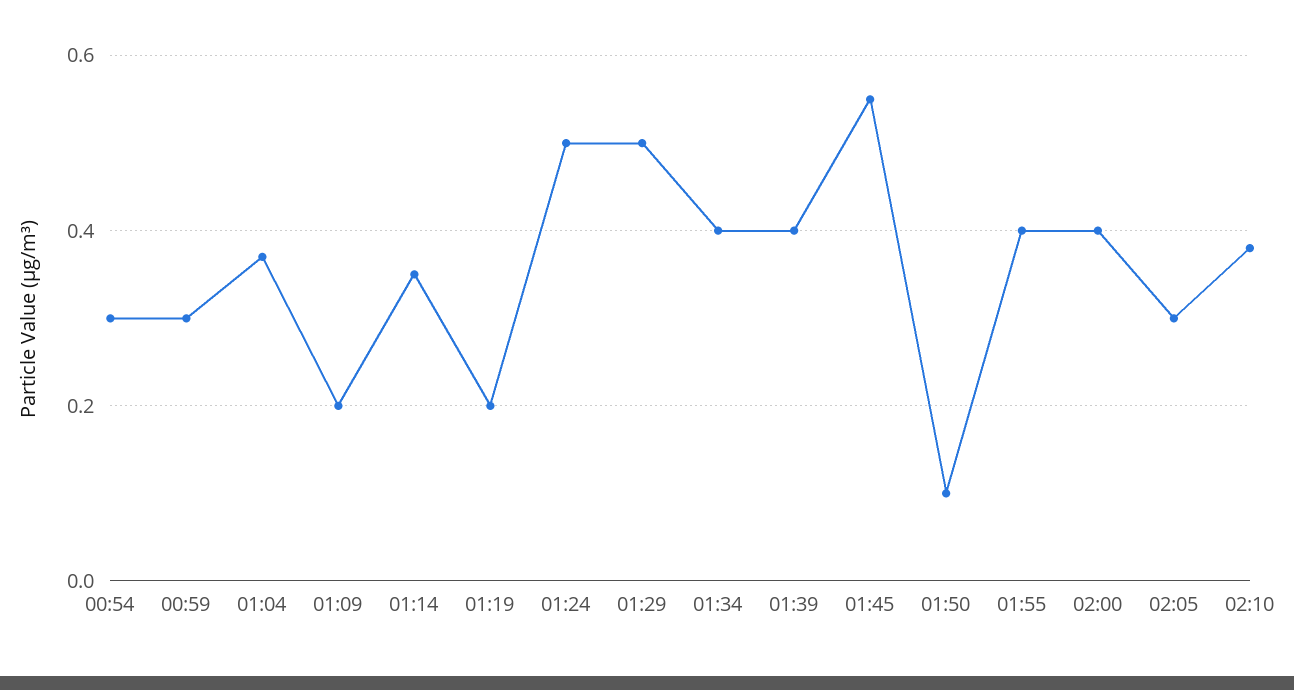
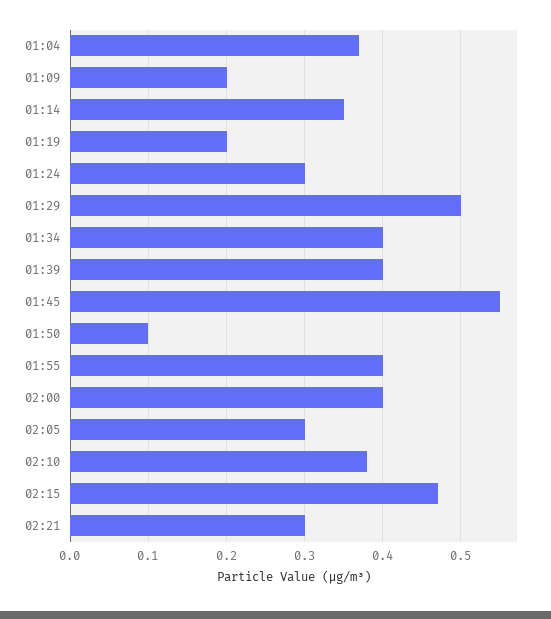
00:54: 0.3 -> none
00:59: 0.3 -> none
01:24: 0.5 -> 0.3
02:15: none -> 0.47
02:21: none -> 0.3

